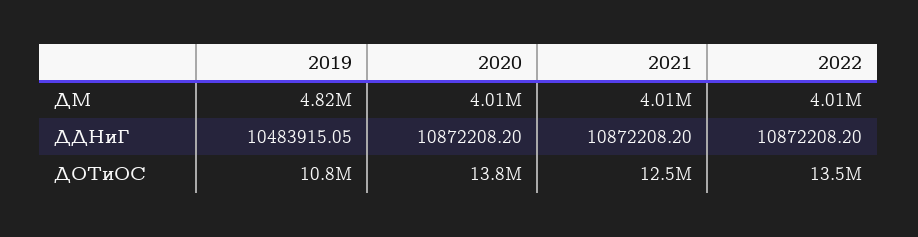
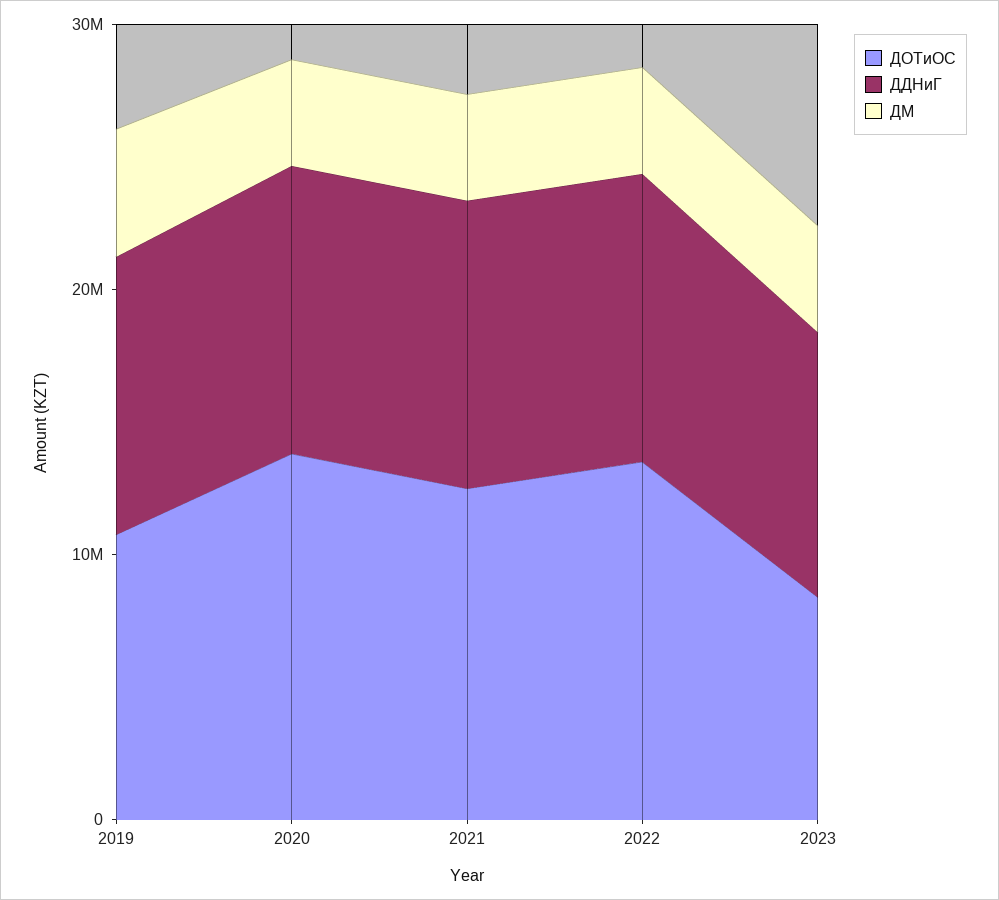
ДОТиОС, 2023: none -> 8000000
ДДНиГ, 2023: none -> 10000000
ДМ, 2023: none -> 4000000

